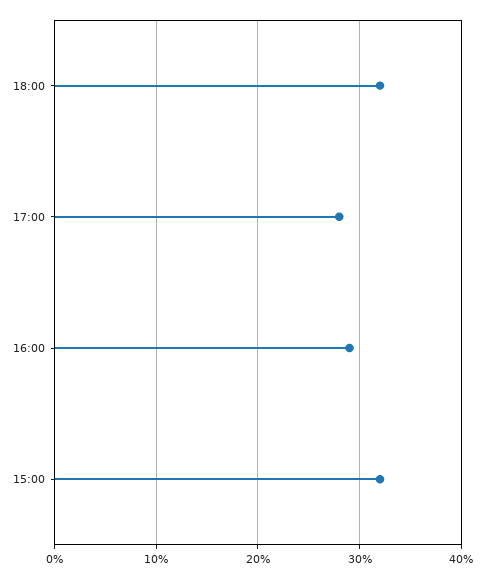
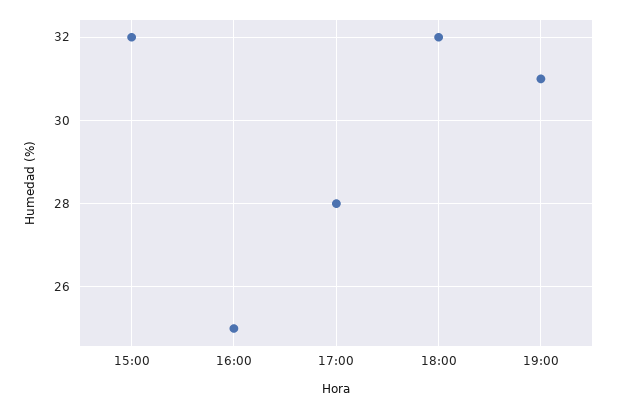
16:00: 29 -> 25
19:00: none -> 31

